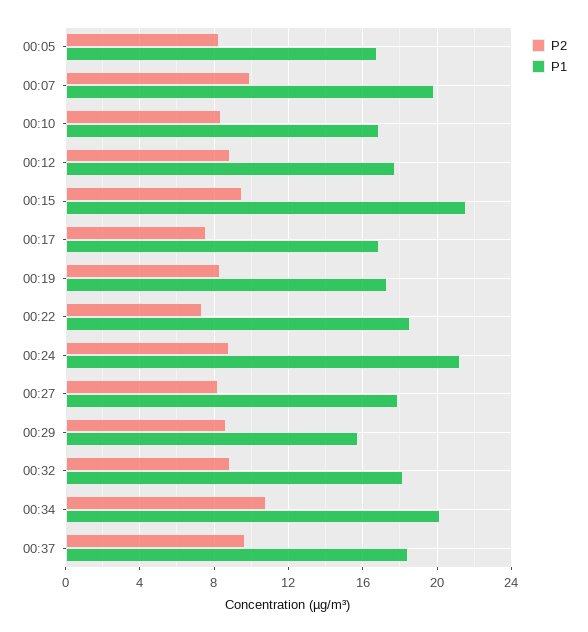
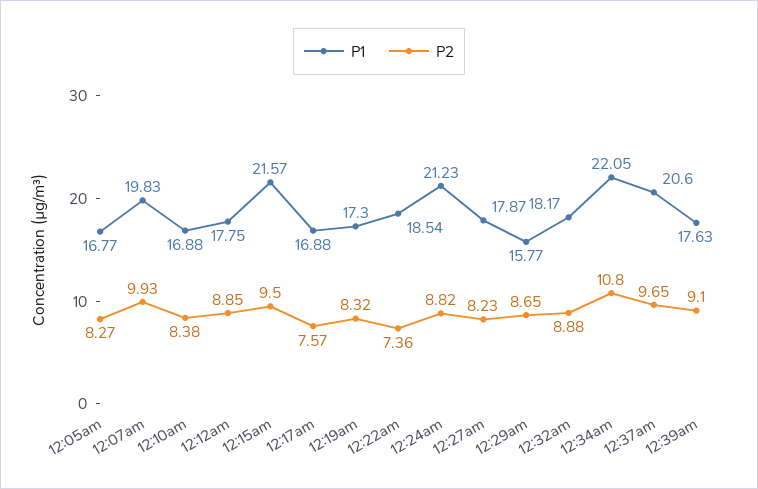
P1, 00:34: 20 -> 22.05
P1, 00:37: 18.5 -> 20.6
P1, 12:39am: none -> 17.63
P2, 12:39am: none -> 9.1

